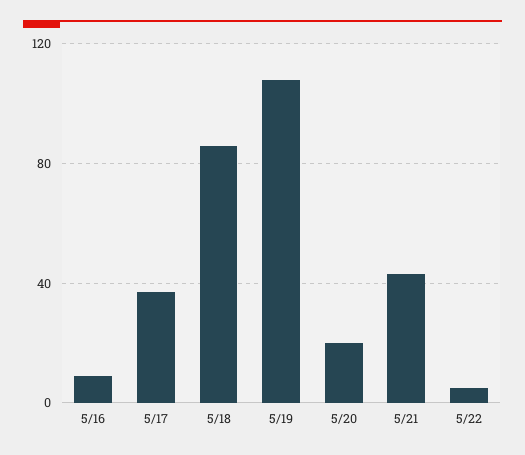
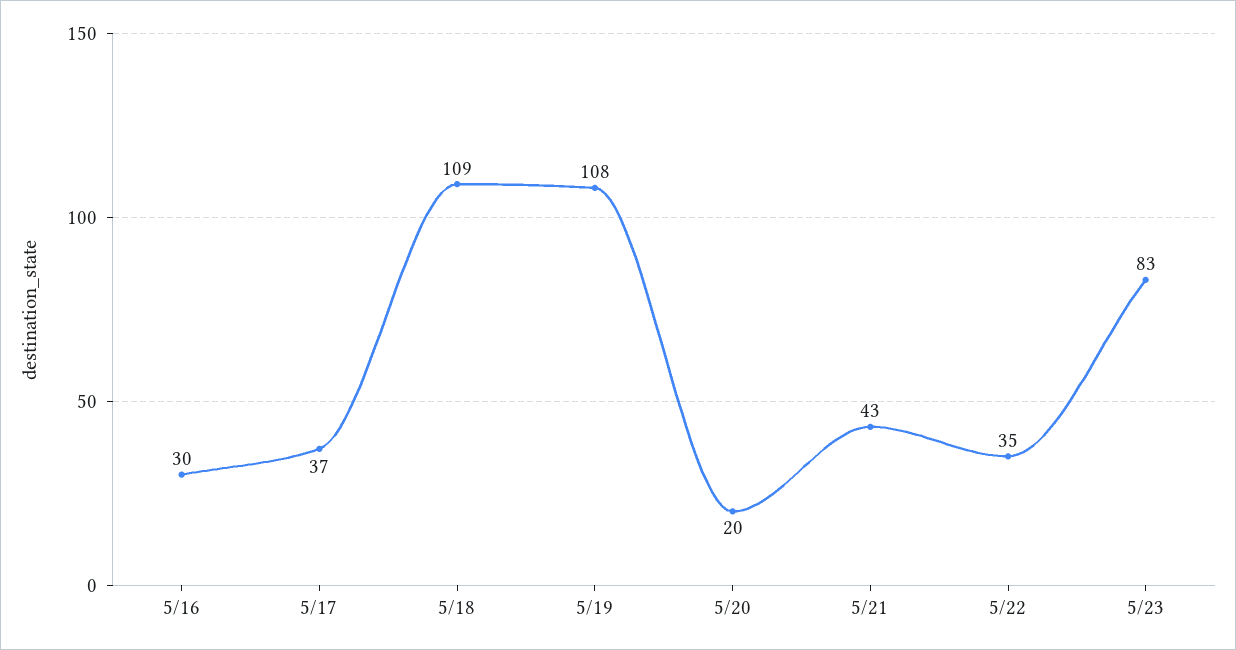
5/16: 10 -> 30
5/18: 85 -> 109
5/22: 5 -> 35
5/23: none -> 83

